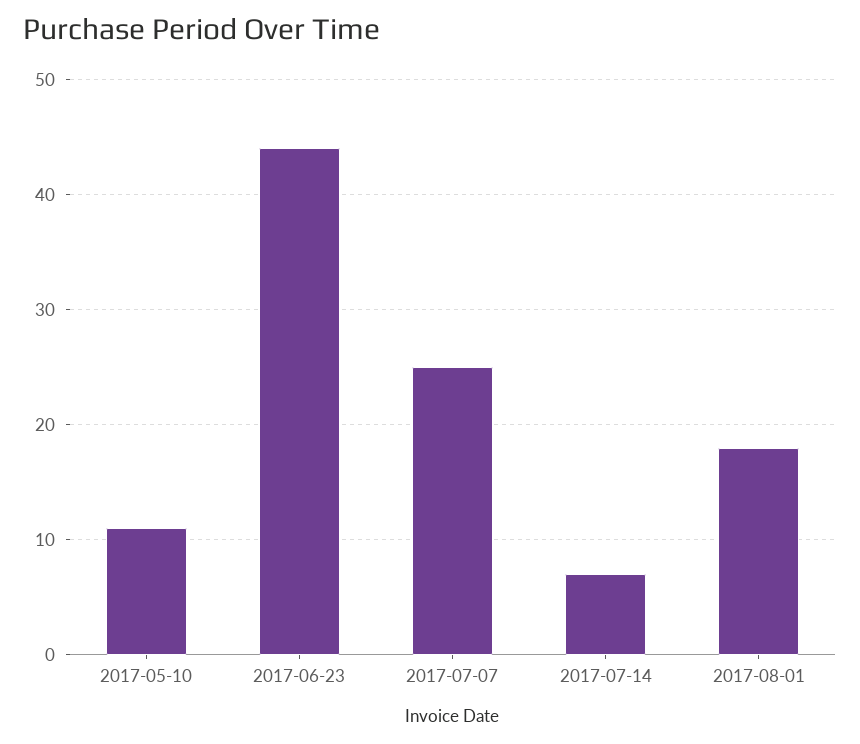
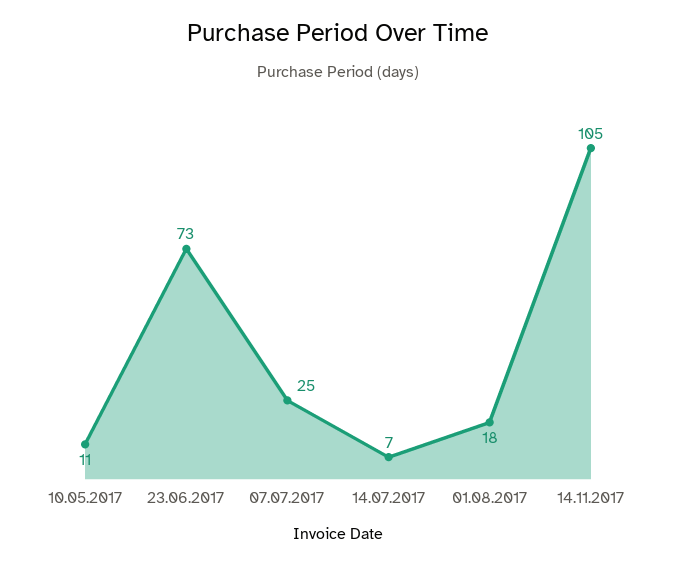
2017-06-23: 44 -> 73
14.11.2017: none -> 105

